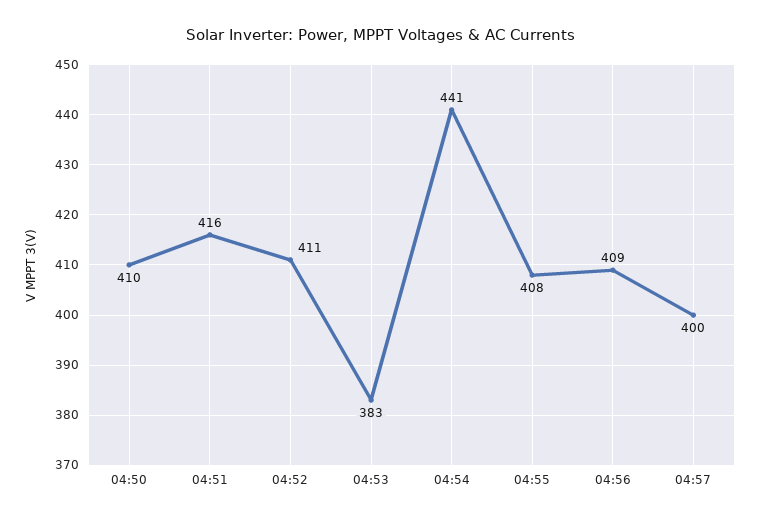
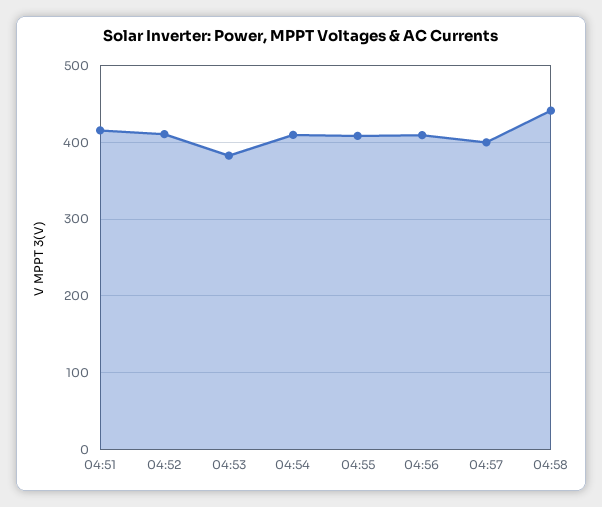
04:50: 410 -> none
04:54: 441 -> 410
04:58: none -> 440

